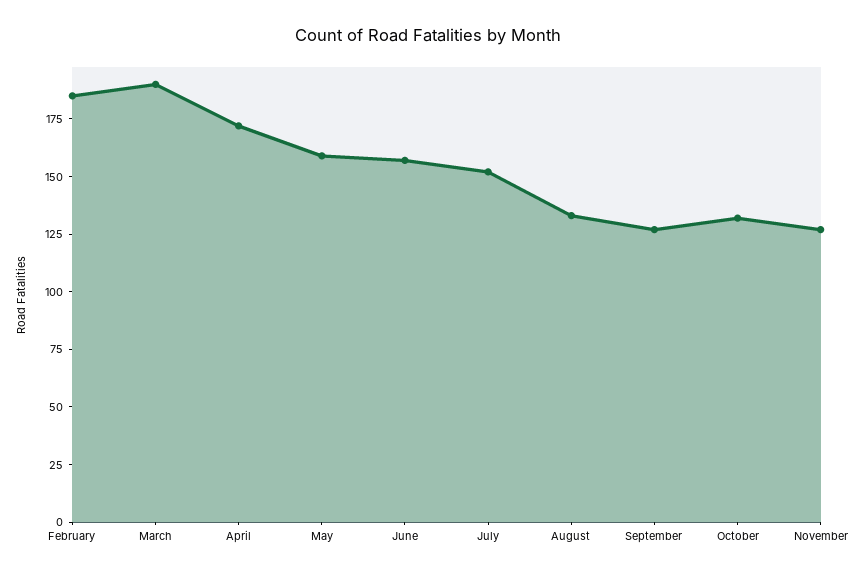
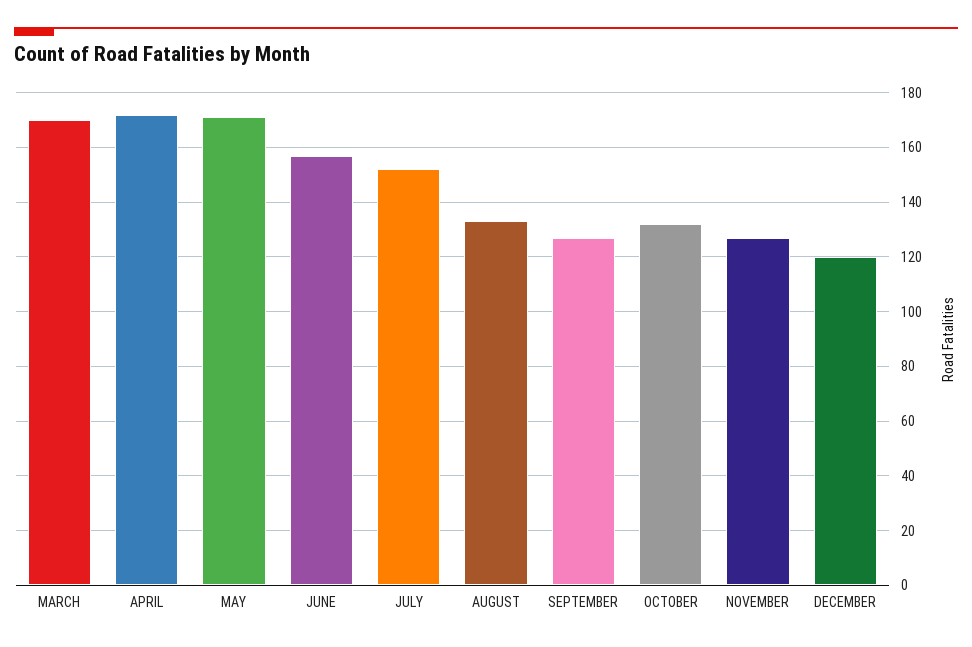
February: 185 -> none
March: 190 -> 170
May: 160 -> 170
DECEMBER: none -> 120

